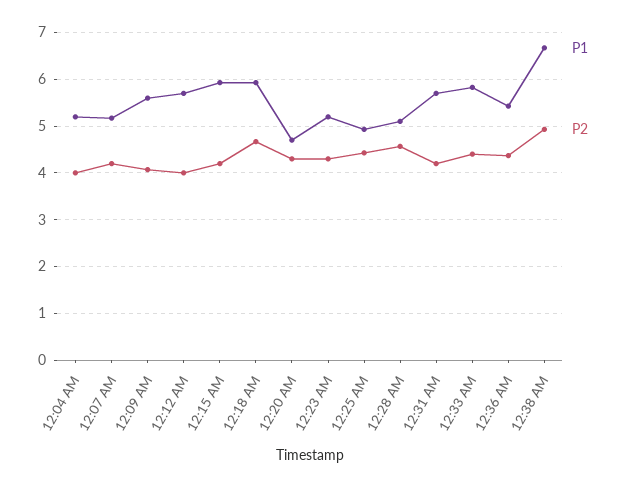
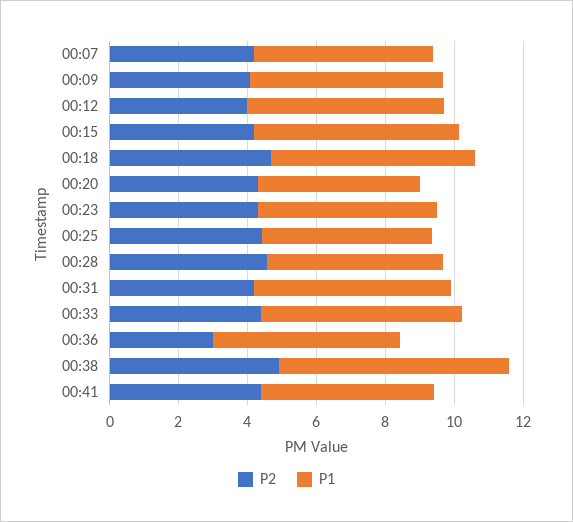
P1, 12:04 AM: 5.2 -> none
P2, 12:04 AM: 4 -> none
P2, 12:36 AM: 4.4 -> 3
P2, 00:41: none -> 4.5
P1, 00:41: none -> 5

